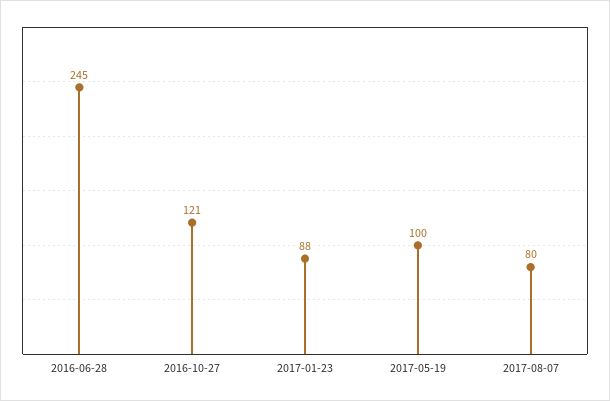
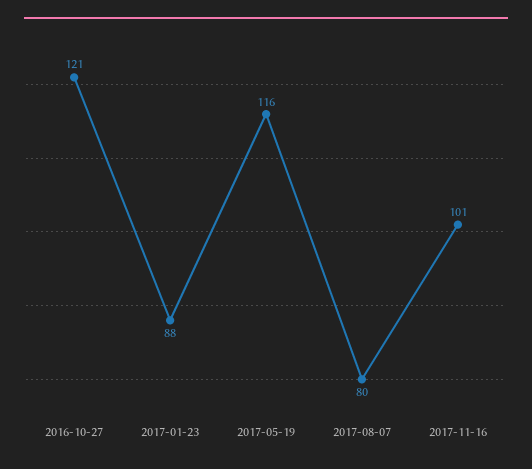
2016-06-28: 245 -> none
2017-05-19: 100 -> 116
2017-11-16: none -> 101

